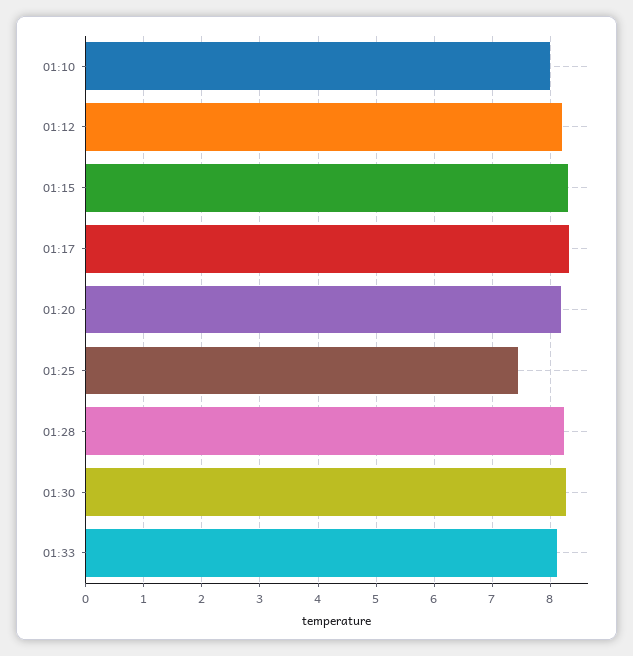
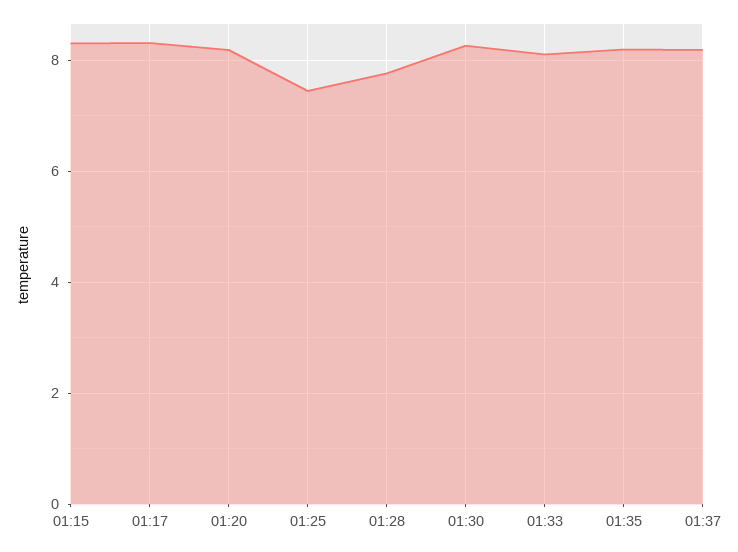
01:10: 8 -> none
01:12: 8.2 -> none
01:28: 8.2 -> 7.8
01:35: none -> 8.2
01:37: none -> 8.2

